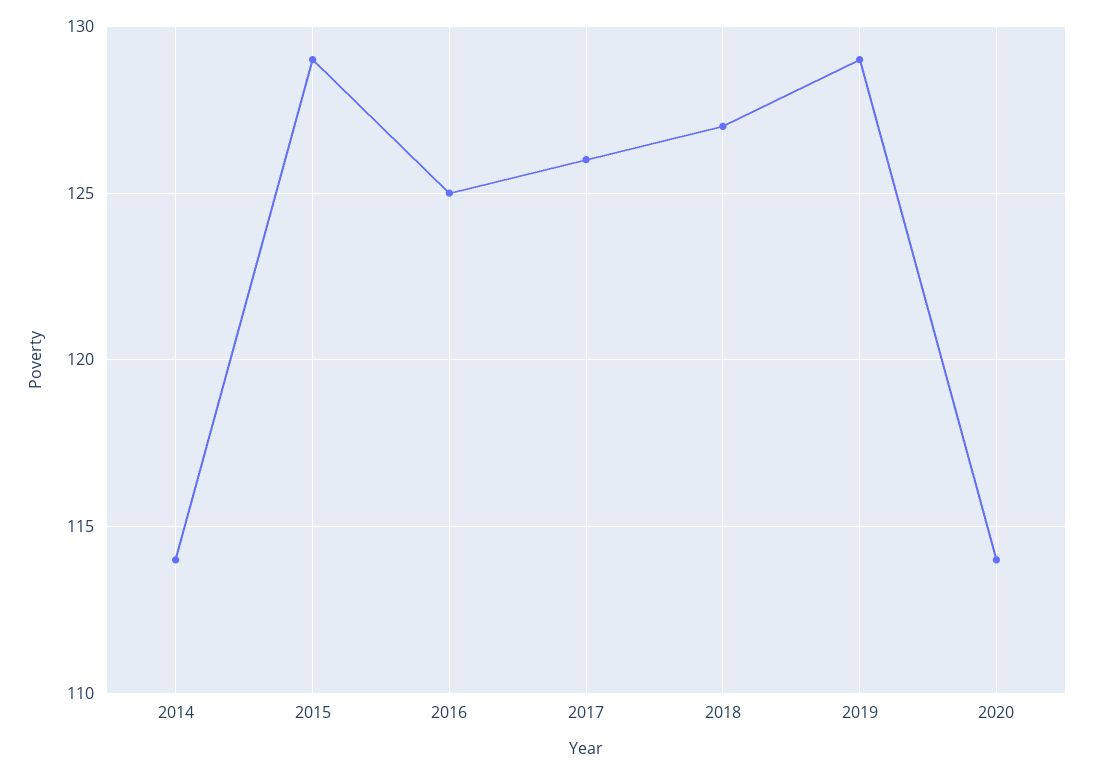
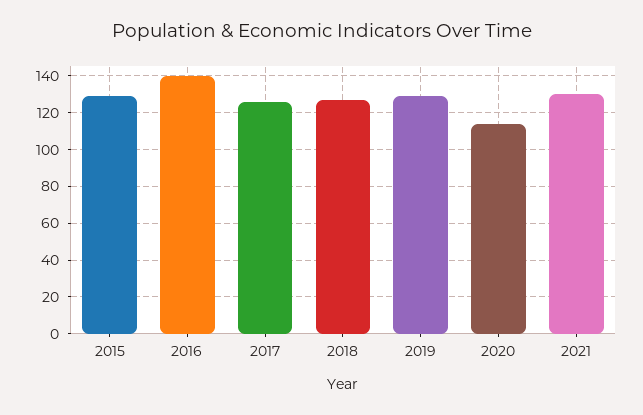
2014: 114 -> none
2016: 125 -> 140
2021: none -> 130

